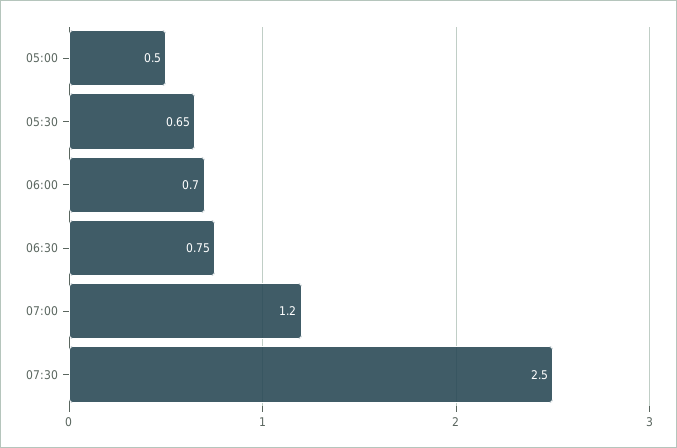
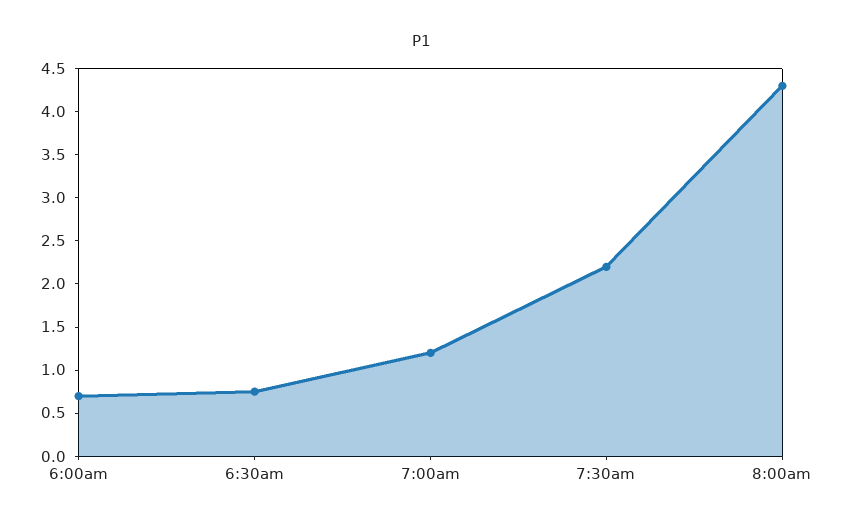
05:00: 0.5 -> none
05:30: 0.65 -> none
07:30: 2.5 -> 2.2
8:00am: none -> 4.3

